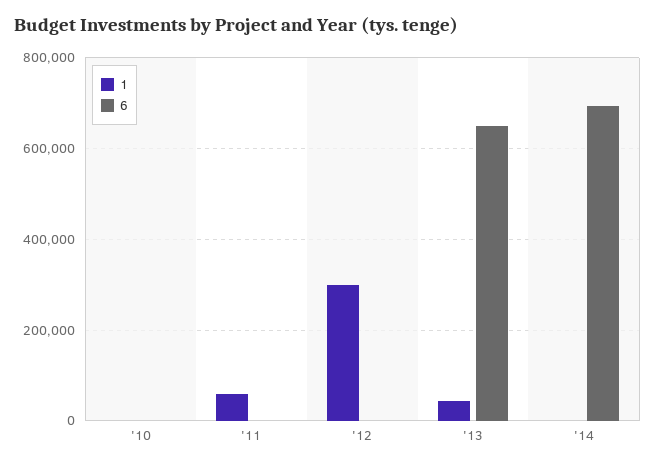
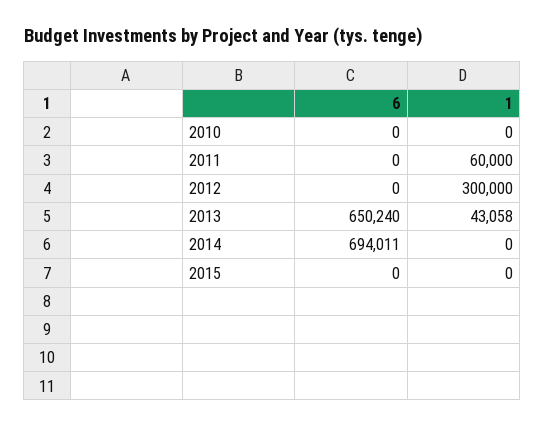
6, 2015: none -> 0
1, 2015: none -> 0

